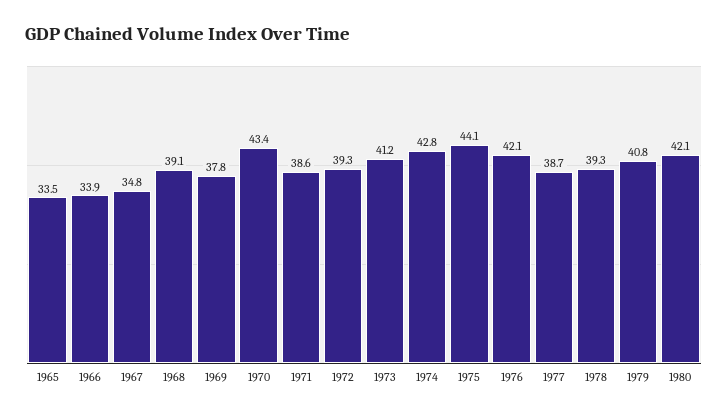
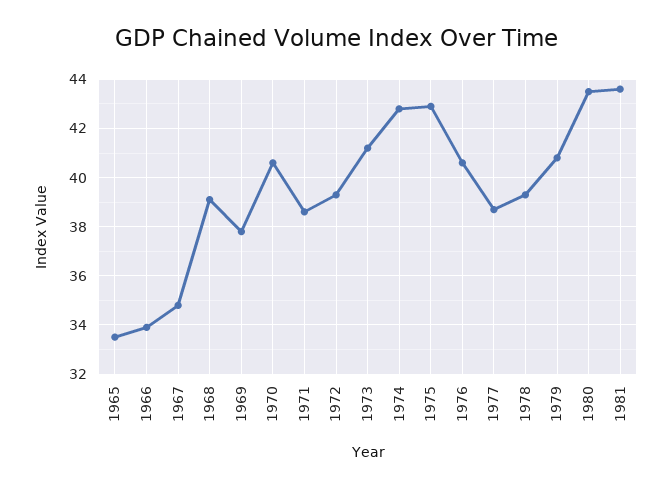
1970: 43.4 -> 40.5
1975: 44.1 -> 43
1976: 42.1 -> 40.5
1980: 42.1 -> 43.5
1981: none -> 43.5

